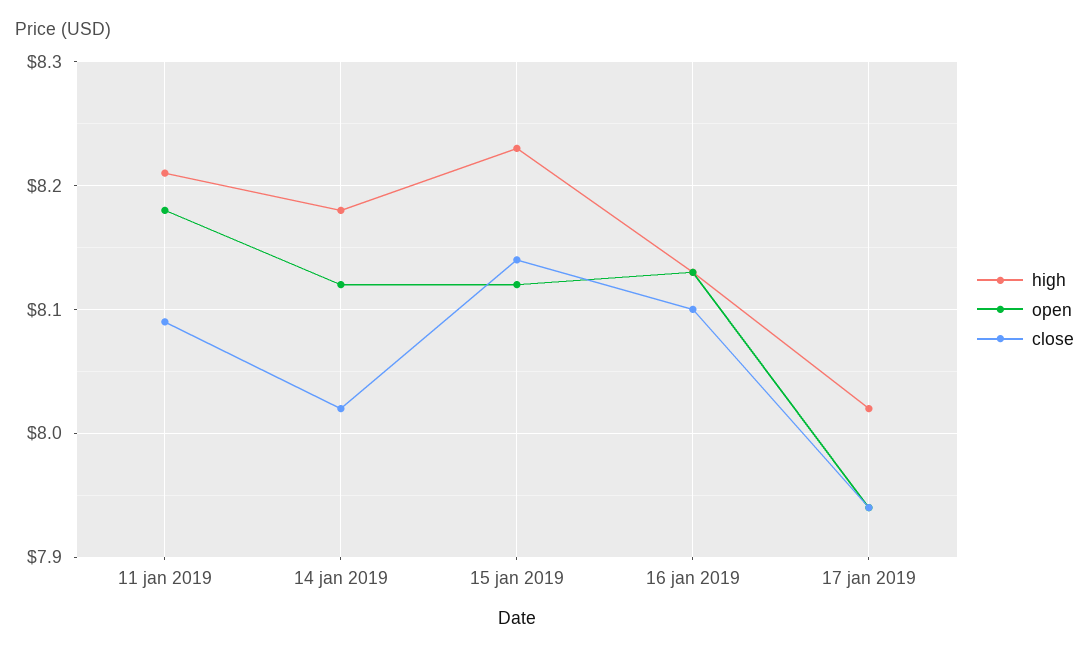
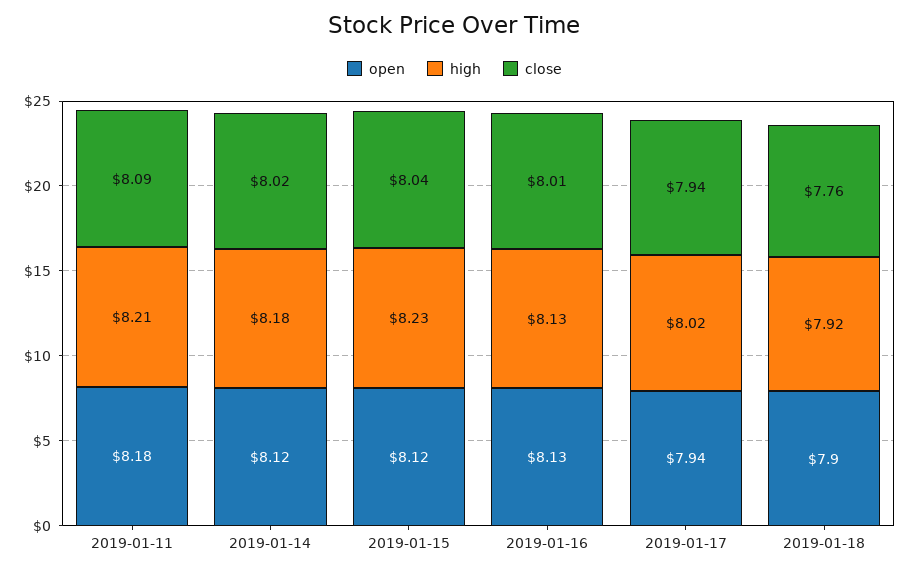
close, 15 jan 2019: 8.14 -> 8.04
close, 16 jan 2019: 8.1 -> 8.01
open, 2019-01-18: none -> 7.9
high, 2019-01-18: none -> 7.92
close, 2019-01-18: none -> 7.76

